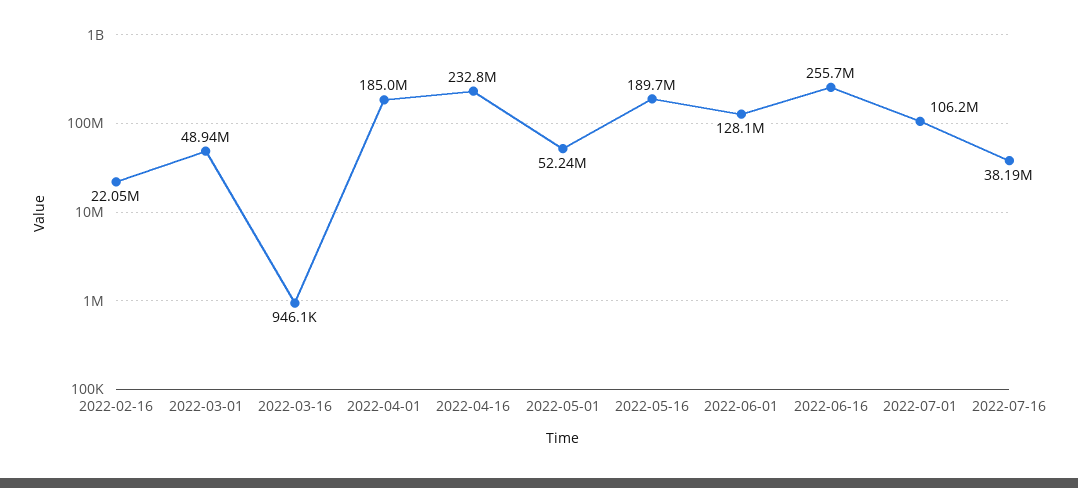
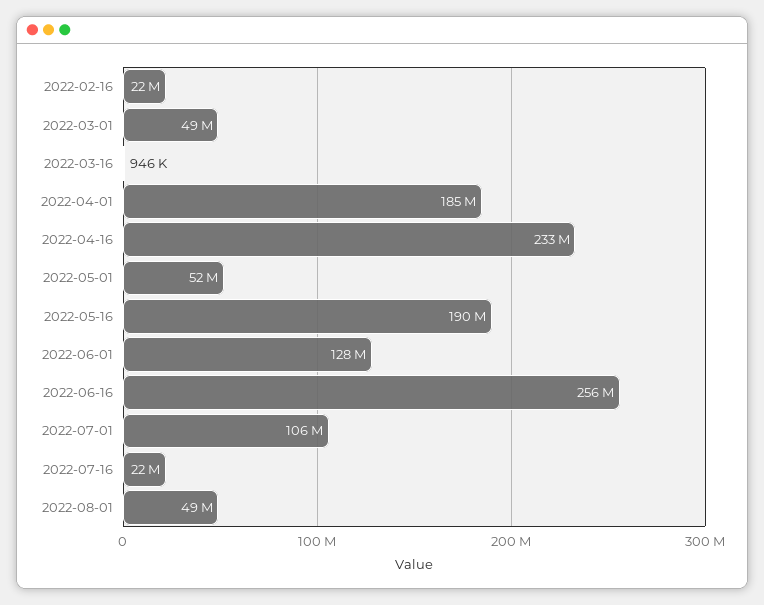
2022-07-16: 38190000 -> 22000000
2022-08-01: none -> 49000000

